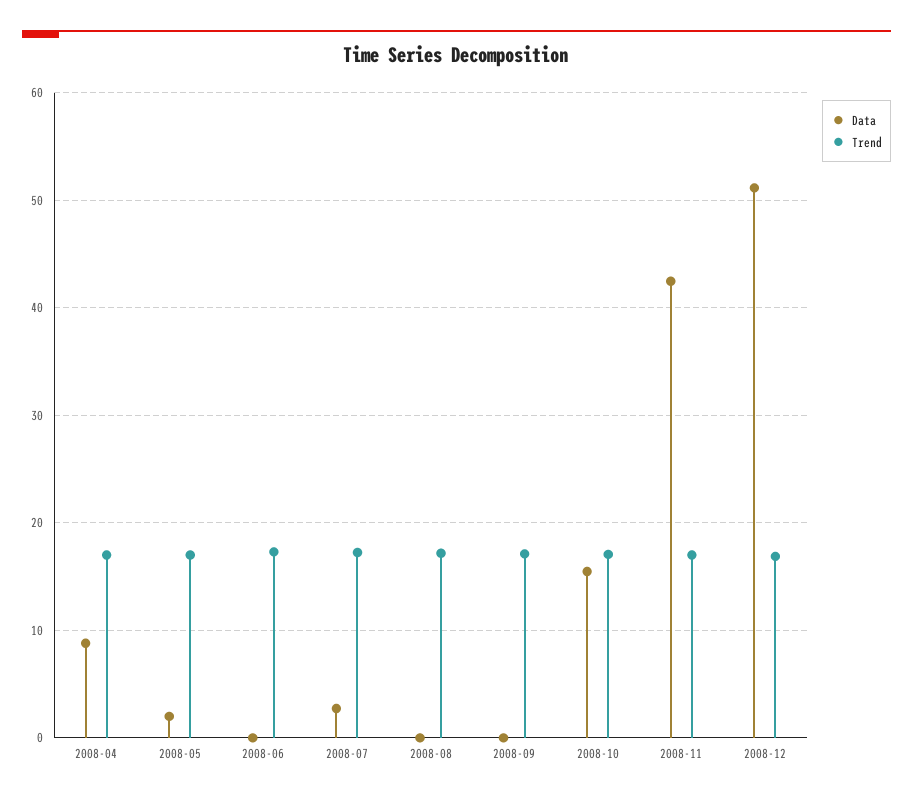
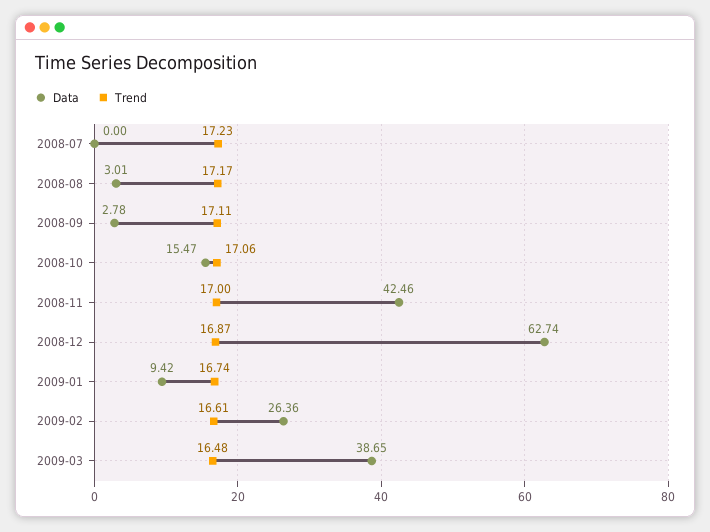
Data, 2008-04: 9 -> none
Trend, 2008-04: 17 -> none
Data, 2008-05: 2 -> none
Trend, 2008-05: 17 -> none
Data, 2008-06: 0 -> none
Trend, 2008-06: 17 -> none
Data, 2008-07: 3 -> 0
Data, 2008-08: 0 -> 3.01
Data, 2008-09: 0 -> 2.78
Data, 2008-12: 51 -> 62.74
Data, 2009-01: none -> 9.42
Trend, 2009-01: none -> 16.74
Data, 2009-02: none -> 26.36
Trend, 2009-02: none -> 16.61
Data, 2009-03: none -> 38.65
Trend, 2009-03: none -> 16.48

